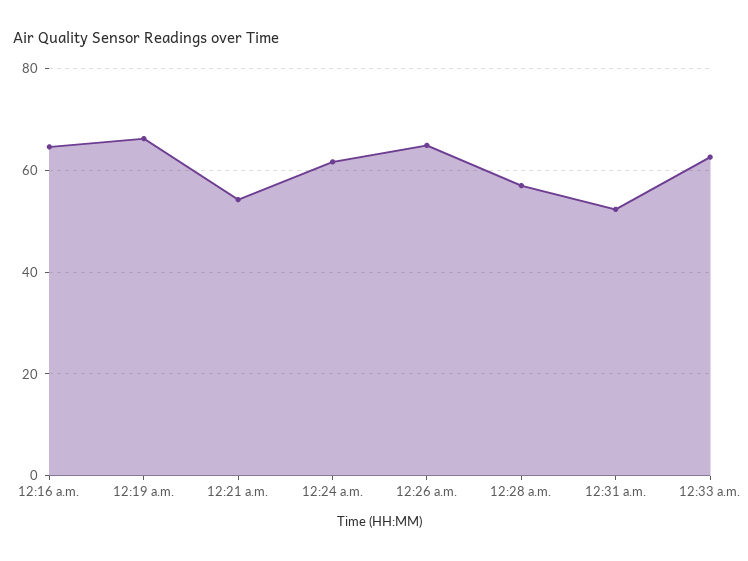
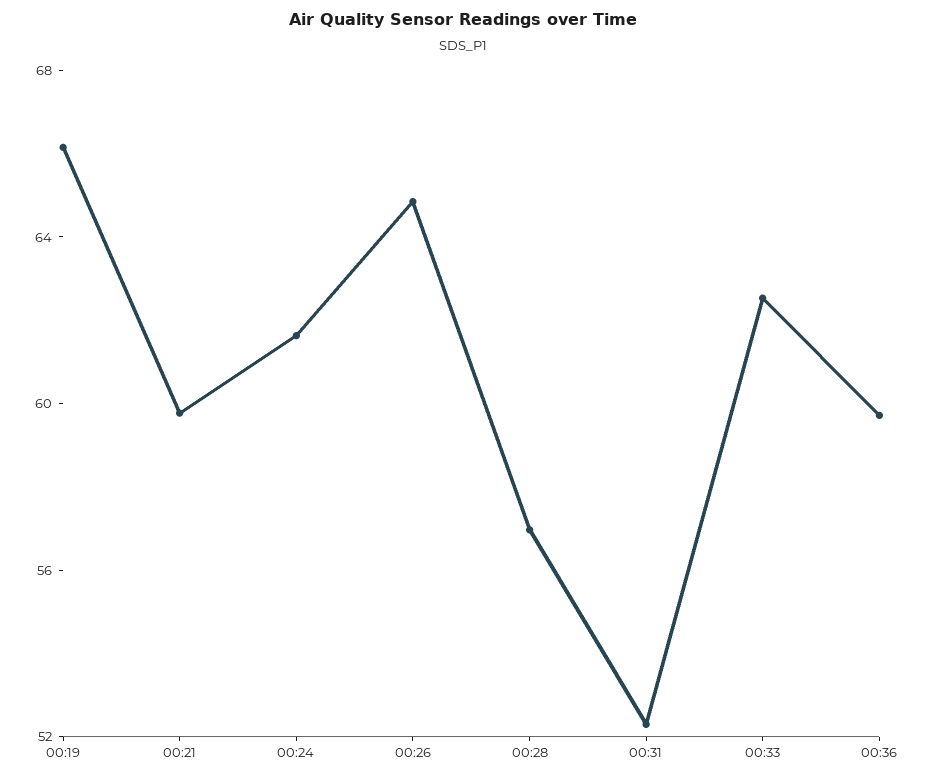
12:16 a.m.: 64 -> none
12:21 a.m.: 54 -> 60
00:36: none -> 60

